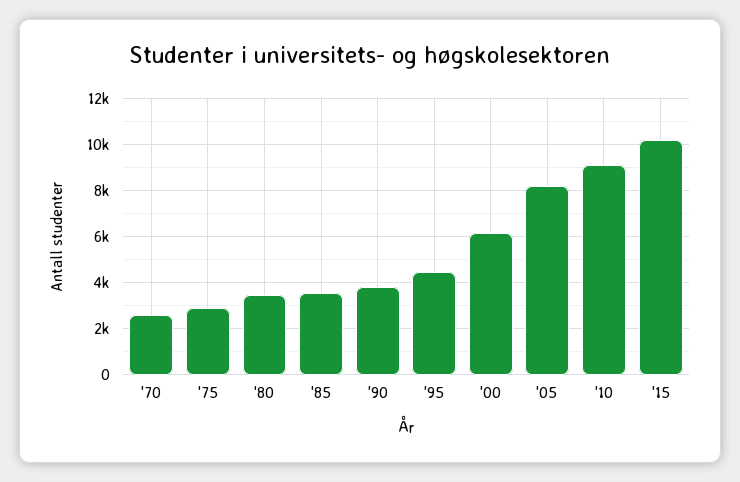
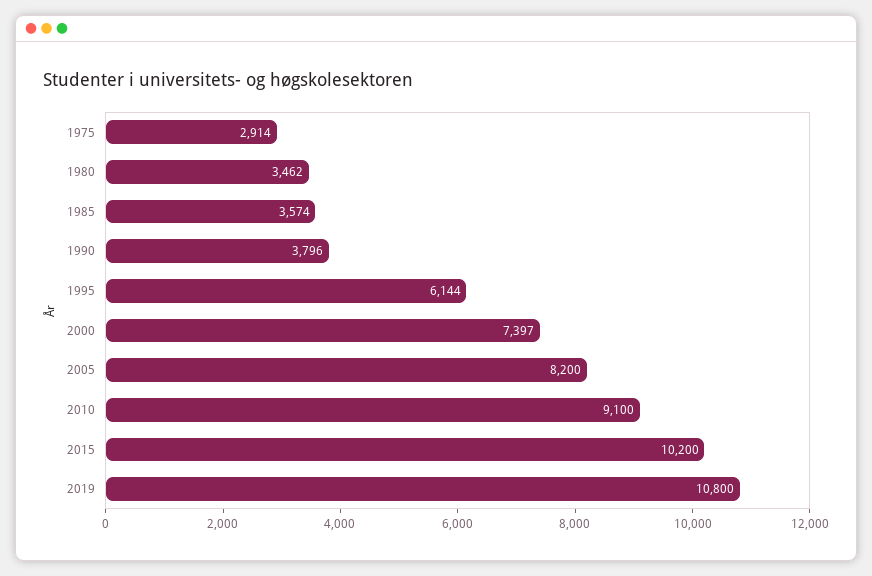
'70: 2500 -> none
'95: 4500 -> 6144
'00: 6000 -> 7397
2019: none -> 10800

